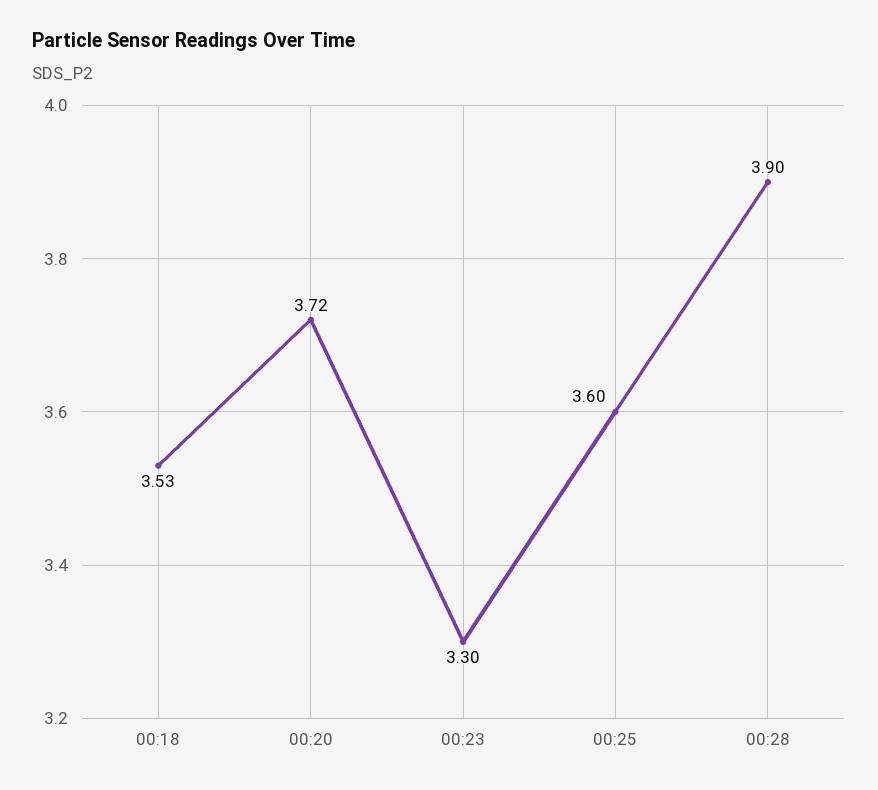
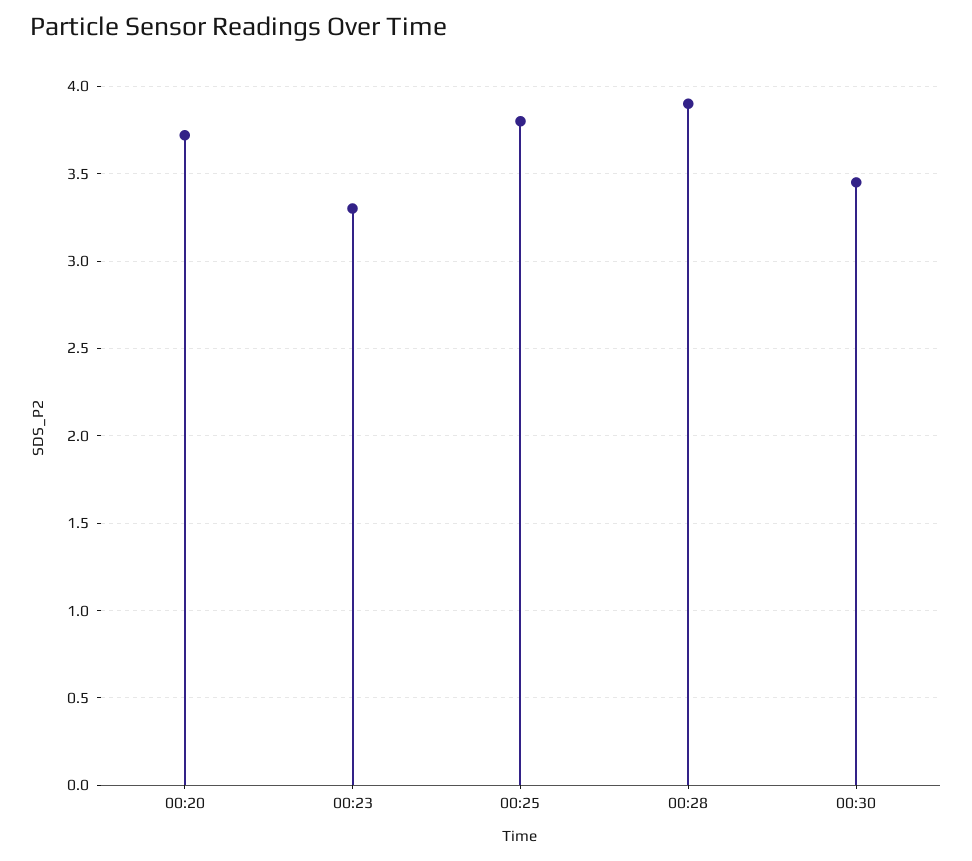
00:18: 3.53 -> none
00:25: 3.6 -> 3.8
00:30: none -> 3.45

